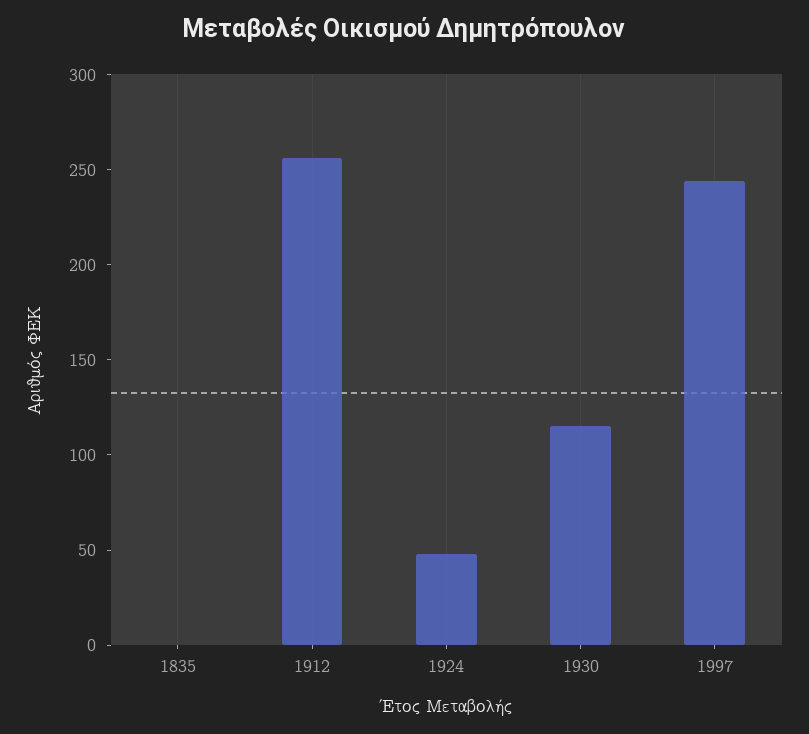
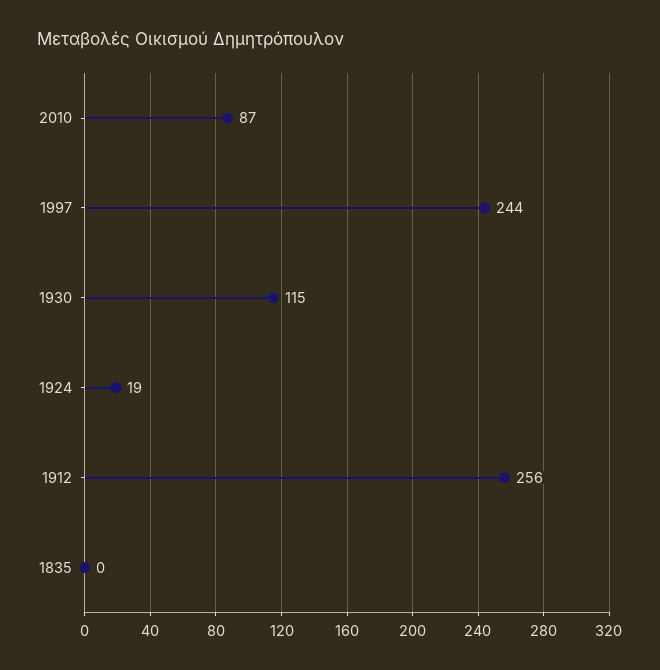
1924: 50 -> 19
2010: none -> 87

